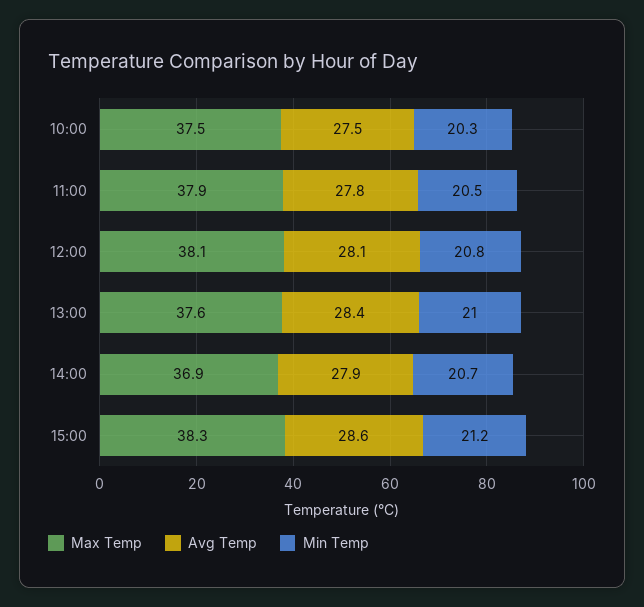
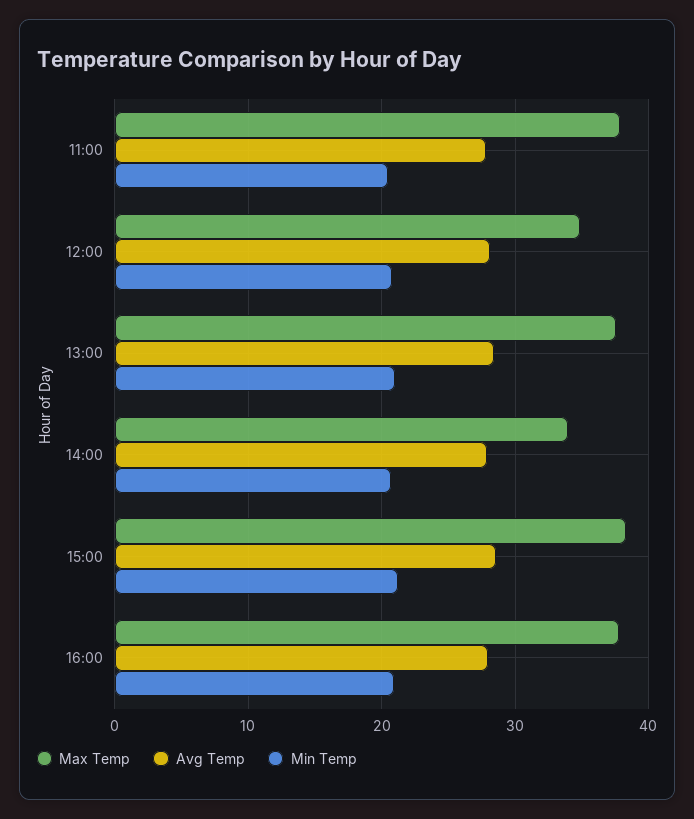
Max Temp, 10:00: 37.5 -> none
Avg Temp, 10:00: 27.5 -> none
Min Temp, 10:00: 20.3 -> none
Max Temp, 12:00: 38.1 -> 35
Max Temp, 14:00: 36.9 -> 34
Max Temp, 16:00: none -> 38
Avg Temp, 16:00: none -> 28
Min Temp, 16:00: none -> 21

